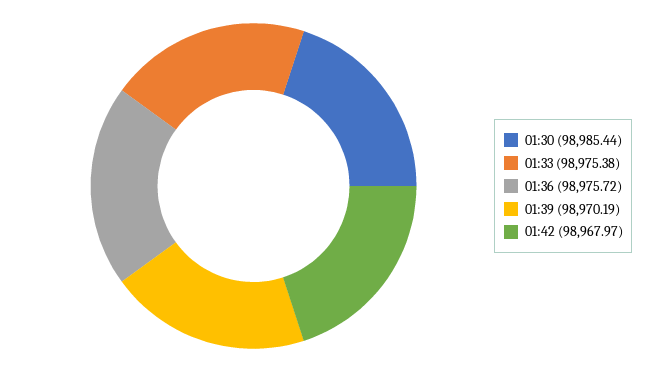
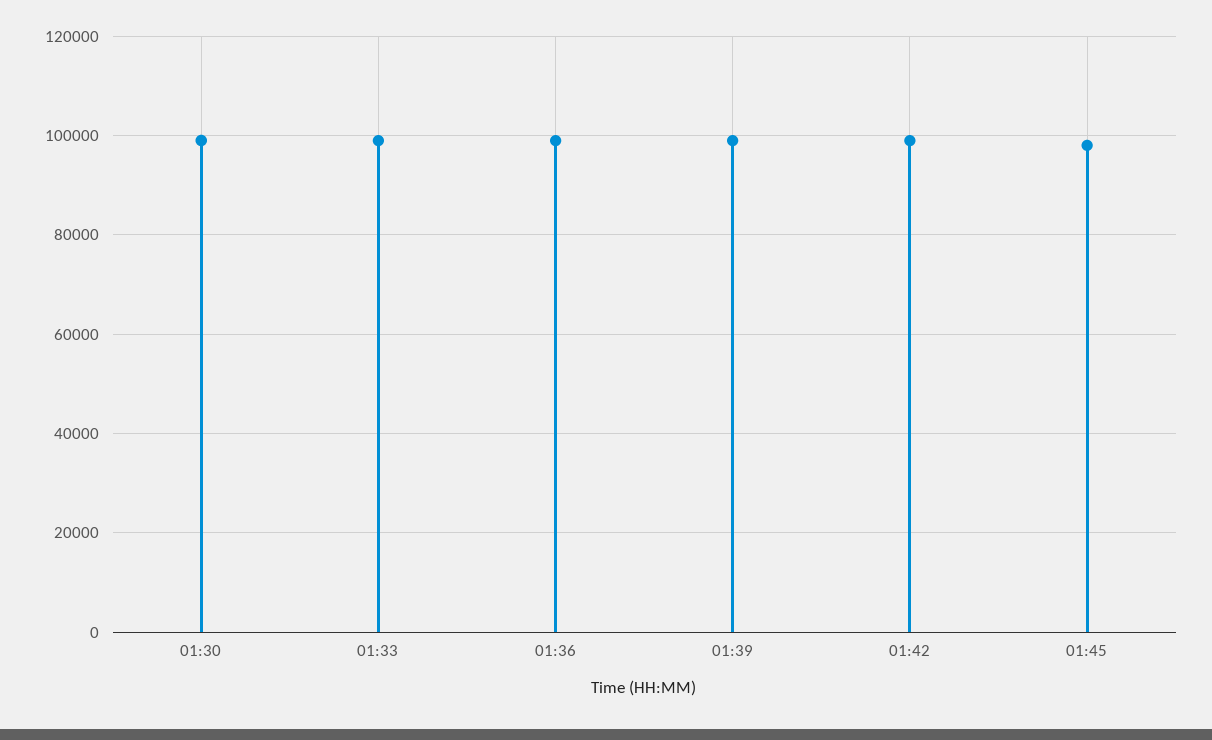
01:45: none -> 98000

